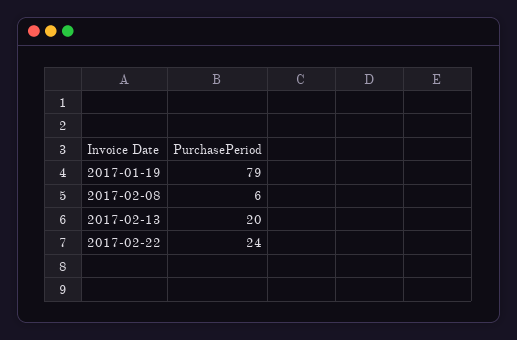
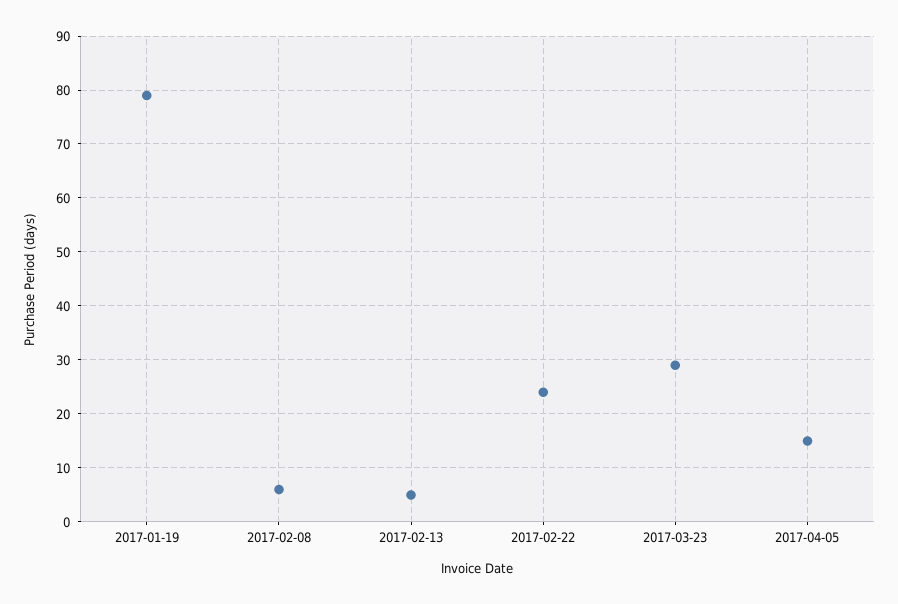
2017-02-13: 20 -> 5
2017-03-23: none -> 30
2017-04-05: none -> 15

